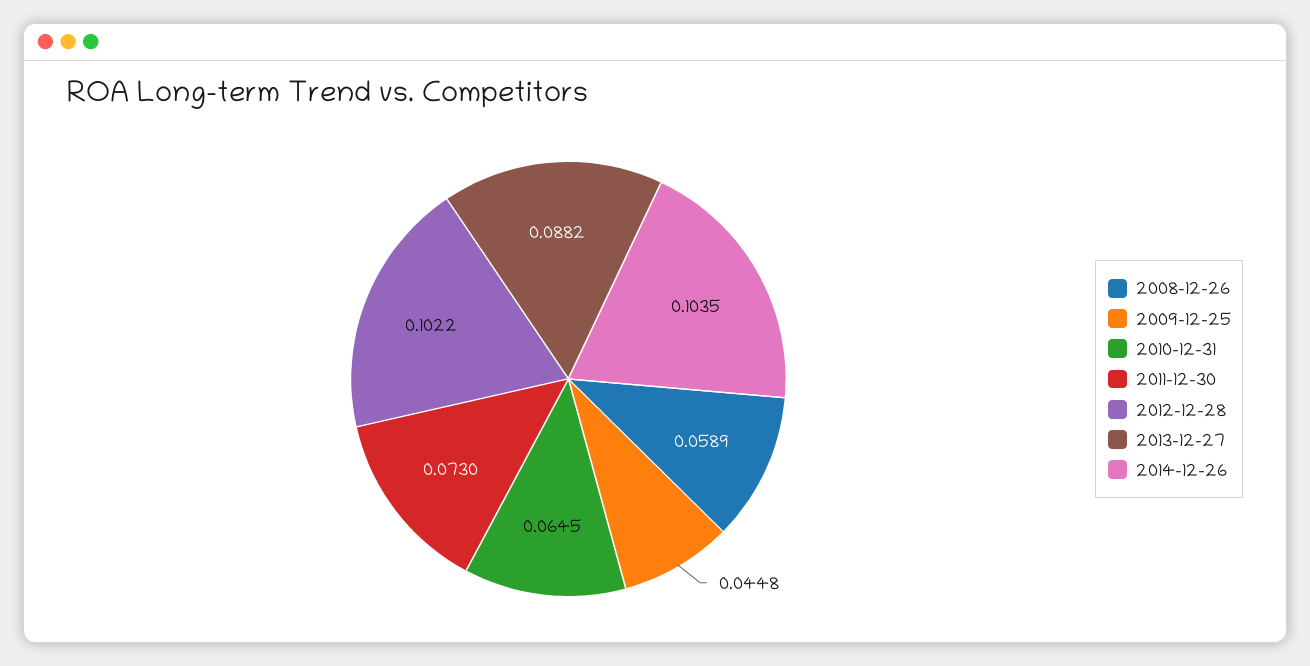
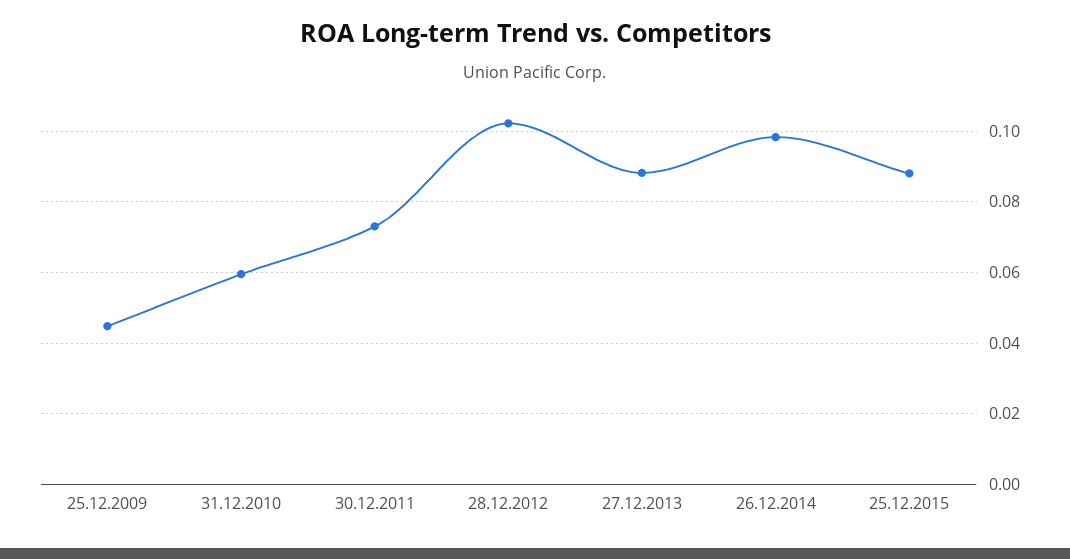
2008-12-26: 0.0589 -> none
2010-12-31: 0.0645 -> 0.06
2014-12-26: 0.1035 -> 0.098
25.12.2015: none -> 0.088

